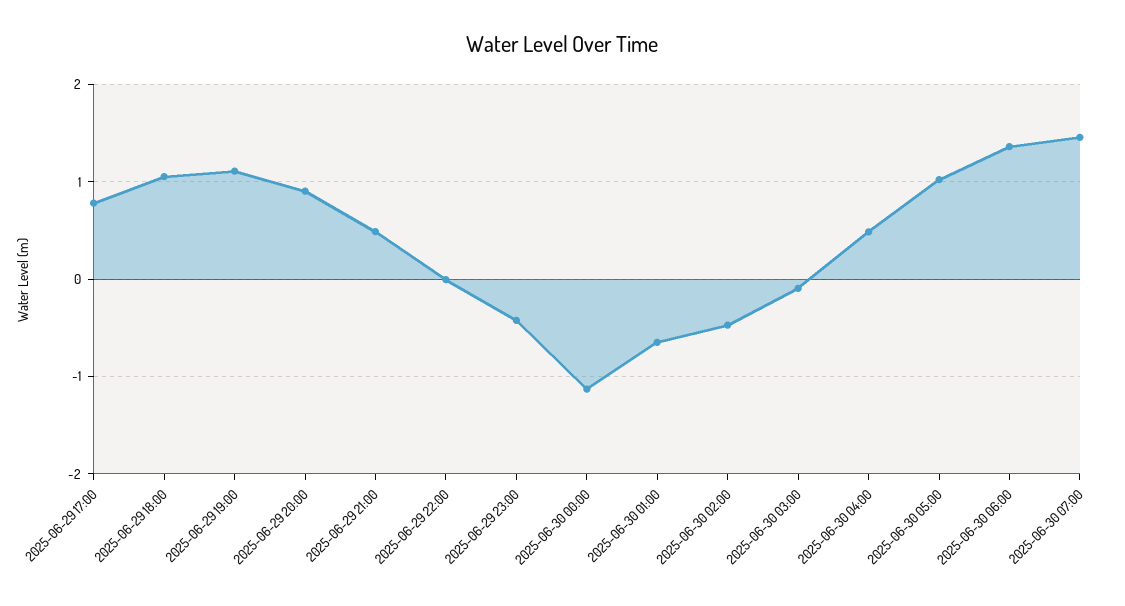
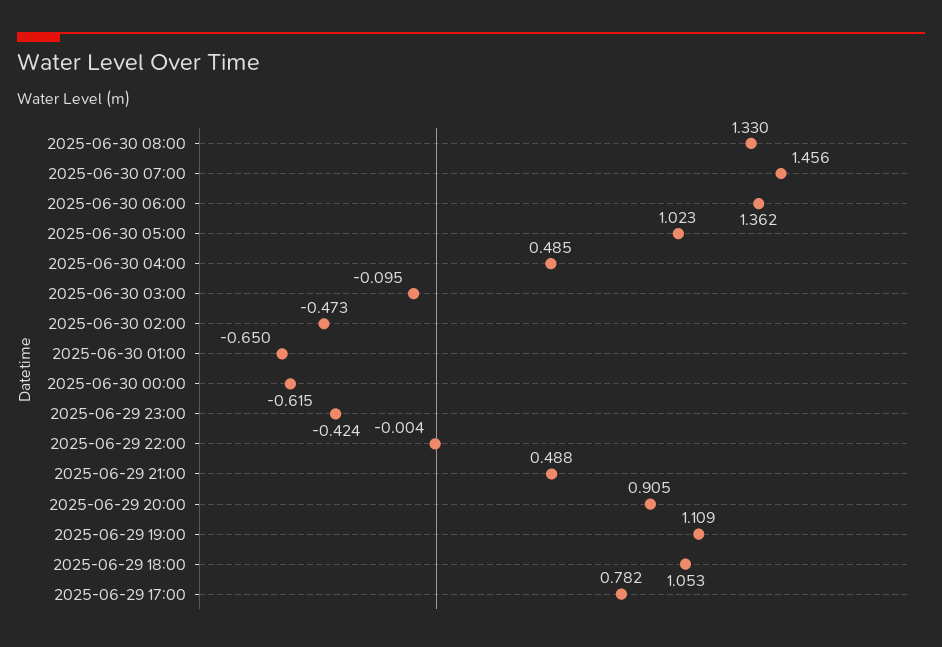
2025-06-30 00:00: -1.1 -> -0.615
2025-06-30 08:00: none -> 1.33

